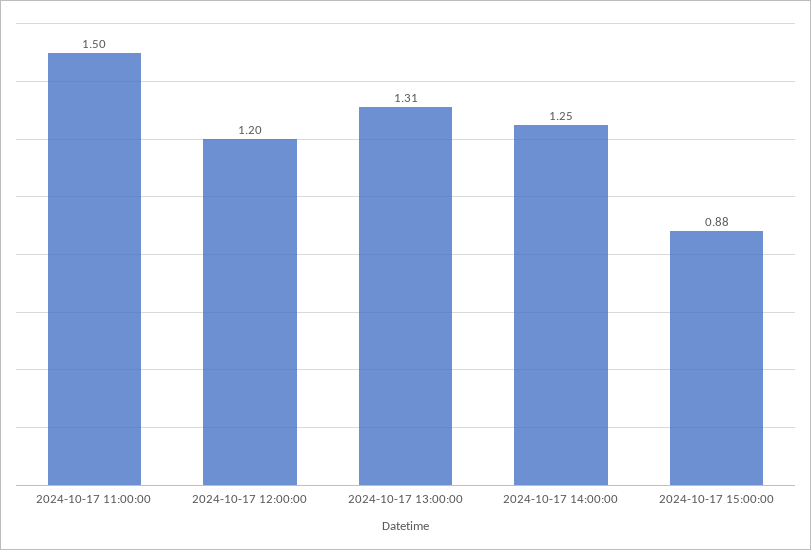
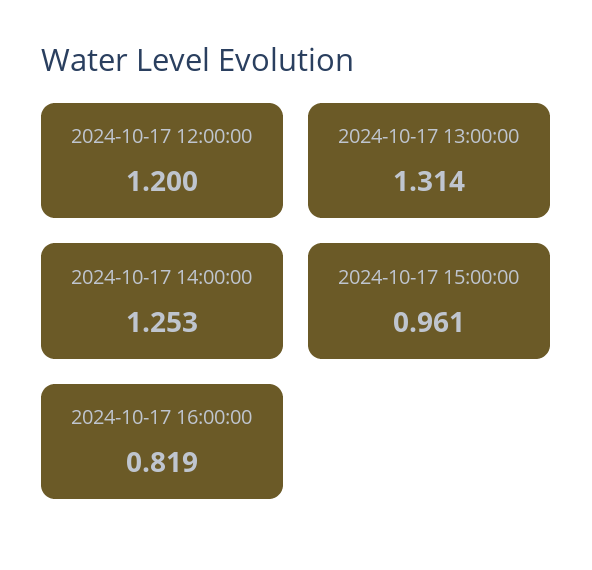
2024-10-17 11:00:00: 1.5 -> none
2024-10-17 15:00:00: 0.88 -> 0.961
2024-10-17 16:00:00: none -> 0.819

